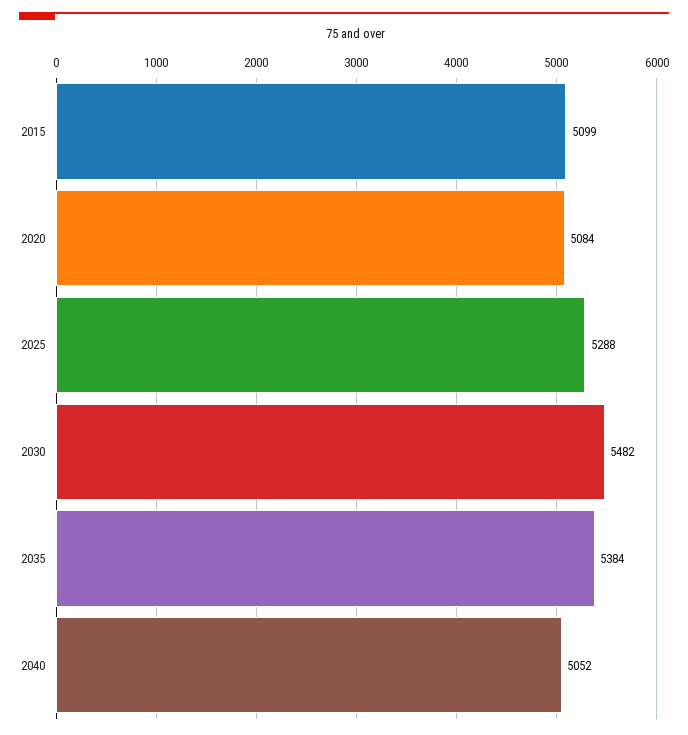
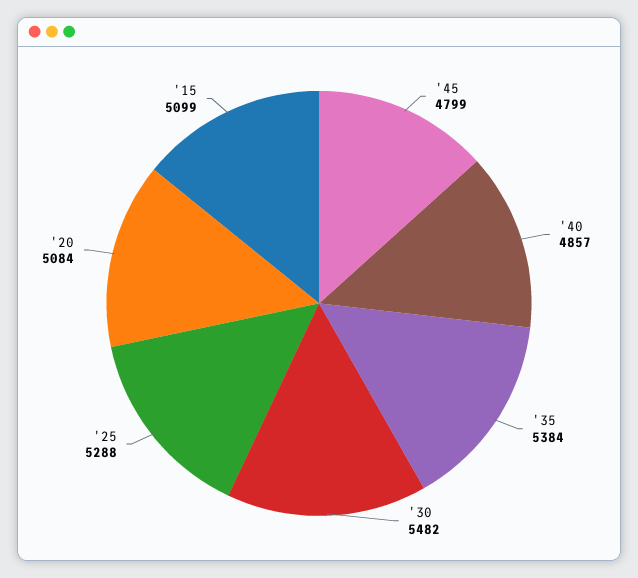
2040: 5052 -> 4857
'45: none -> 4799

